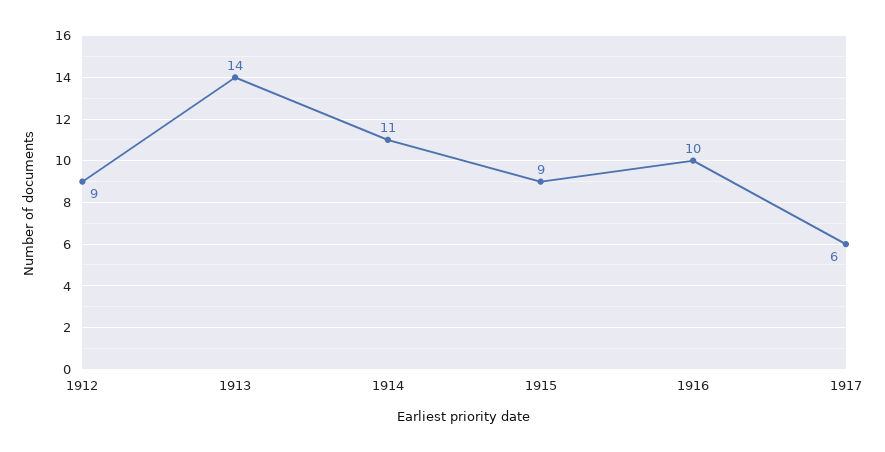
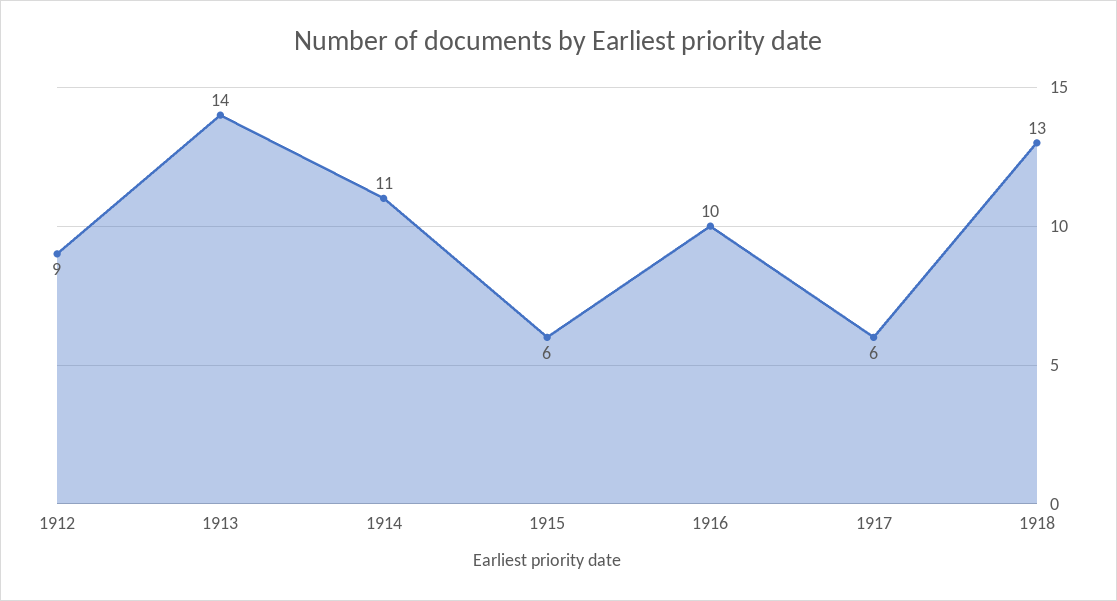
1915: 9 -> 6
1918: none -> 13

